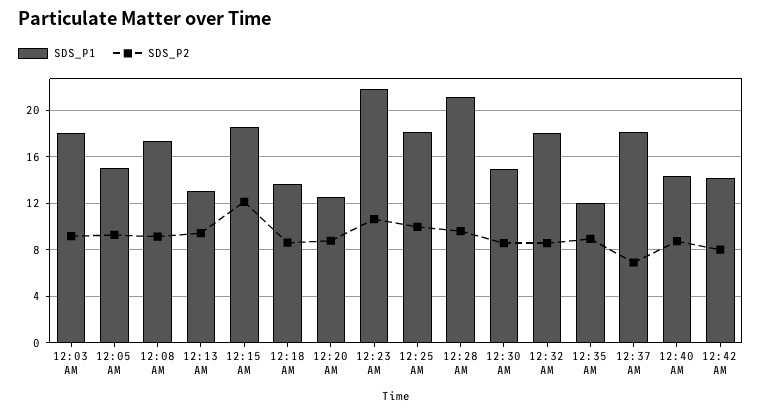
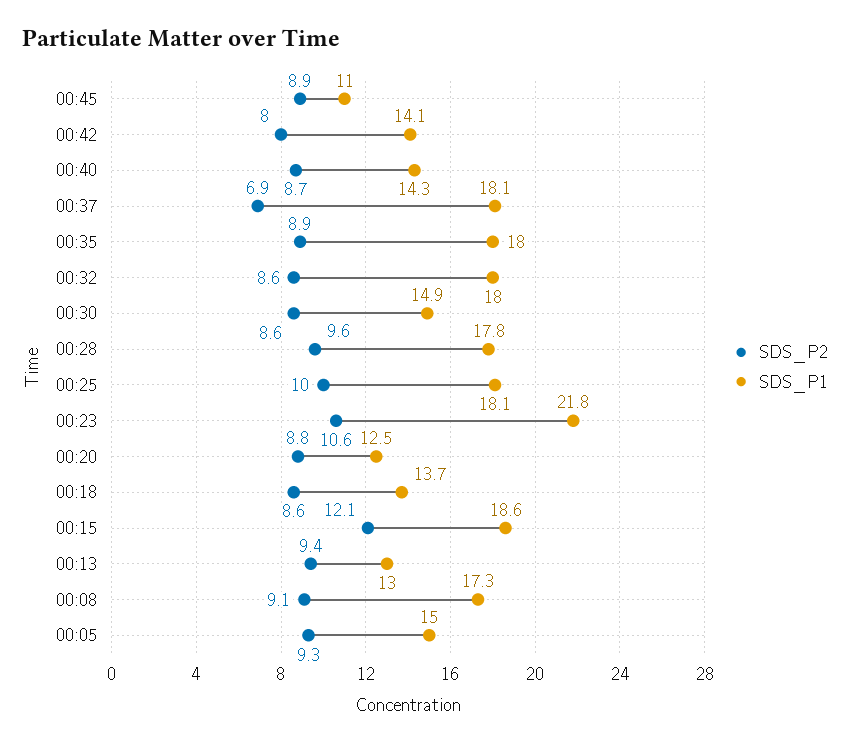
SDS_P1, 12:03 AM: 18 -> none
SDS_P2, 12:03 AM: 9 -> none
SDS_P1, 12:28 AM: 21 -> 17.8
SDS_P1, 12:35 AM: 12 -> 18
SDS_P2, 00:45: none -> 8.9
SDS_P1, 00:45: none -> 11

